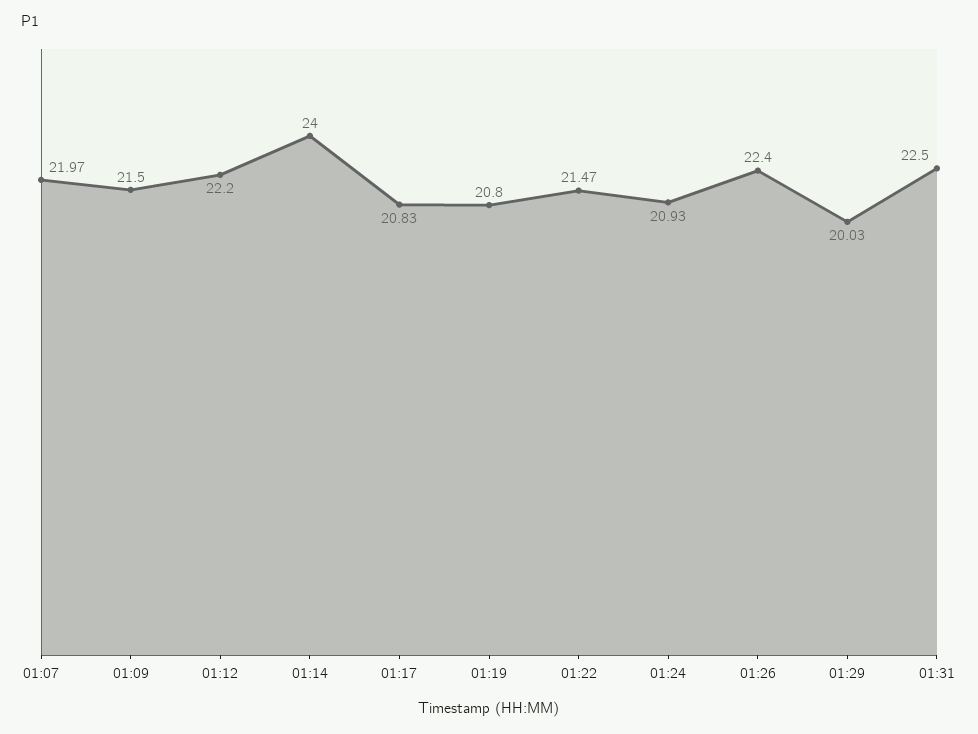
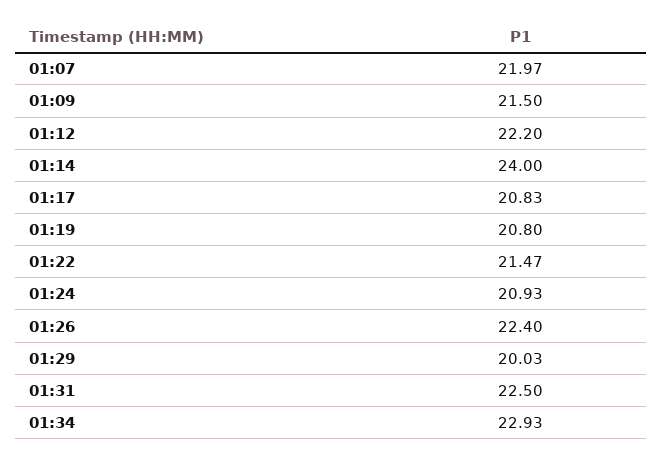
01:34: none -> 22.93

